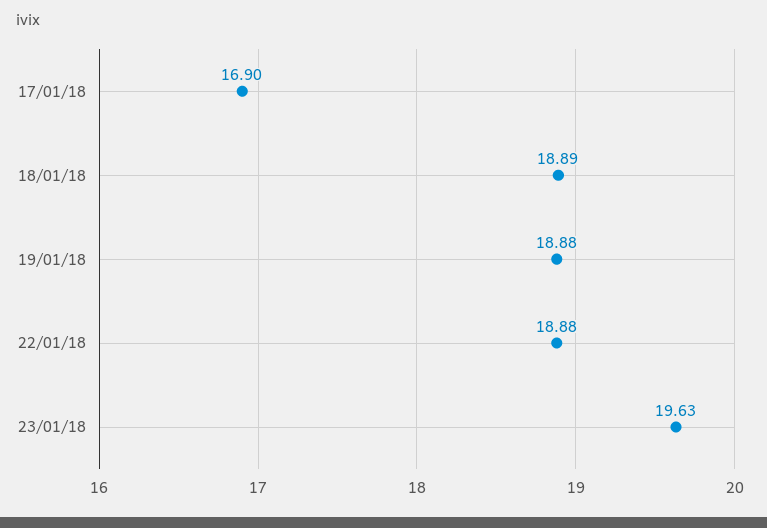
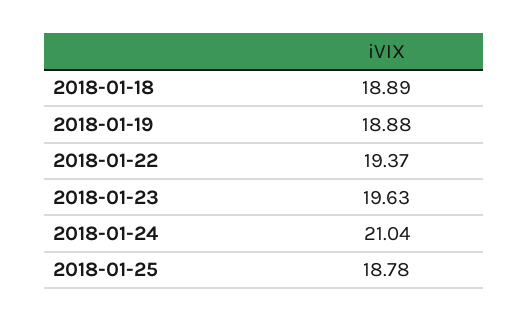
17/01/18: 16.9 -> none
22/01/18: 18.88 -> 19.37
2018-01-24: none -> 21.04
2018-01-25: none -> 18.78

